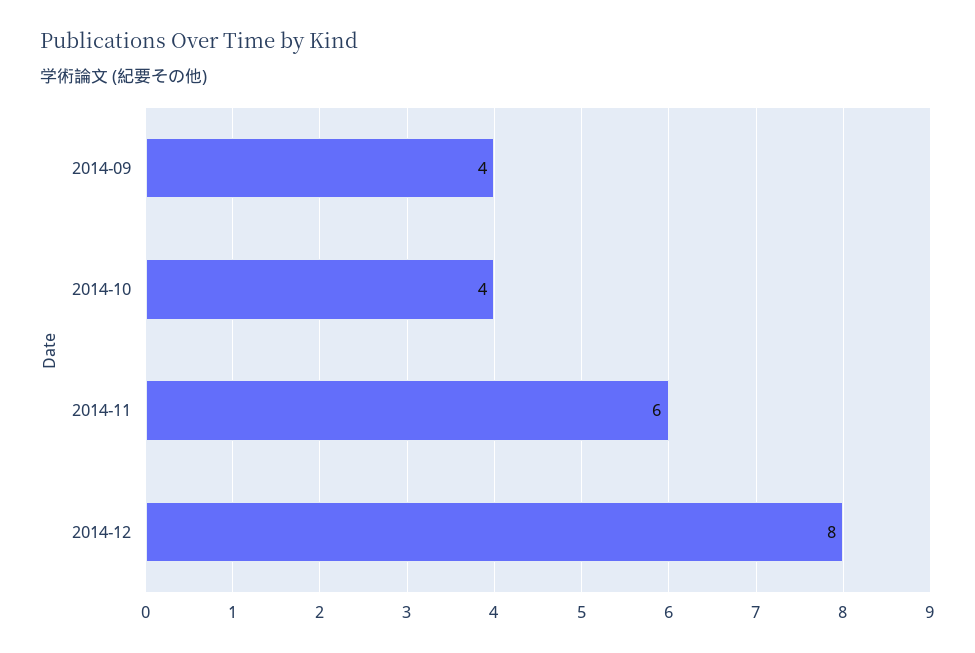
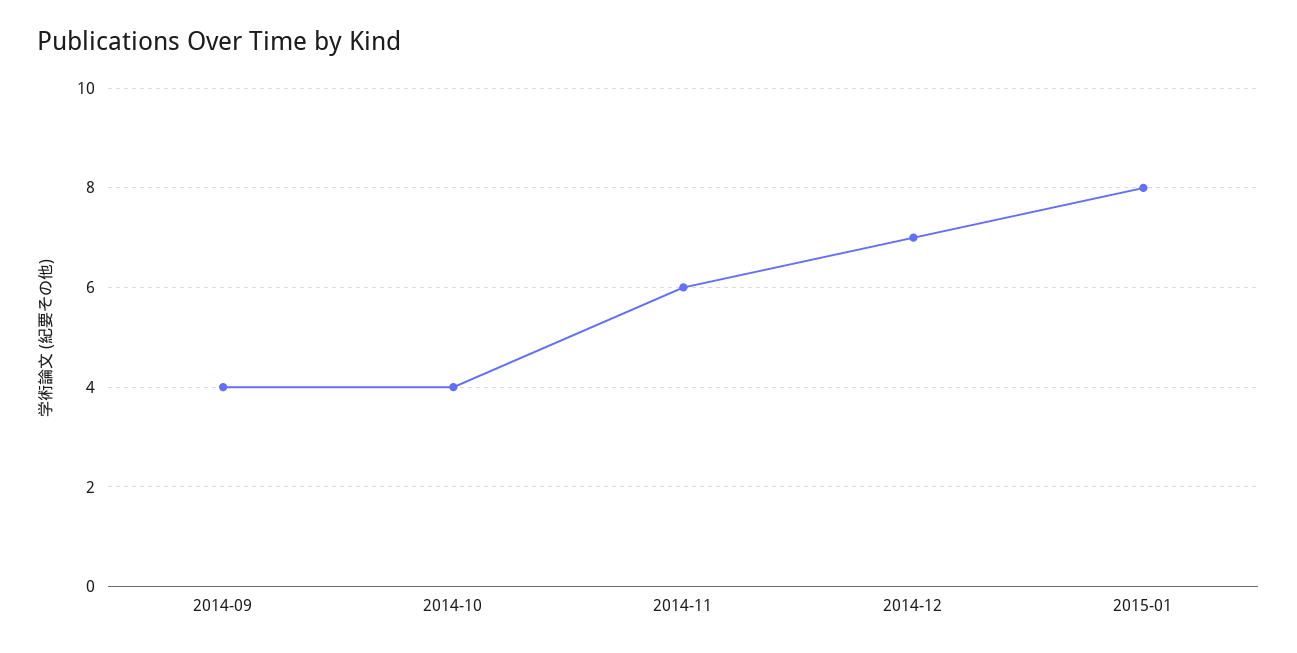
2014-12: 8 -> 7
2015-01: none -> 8

